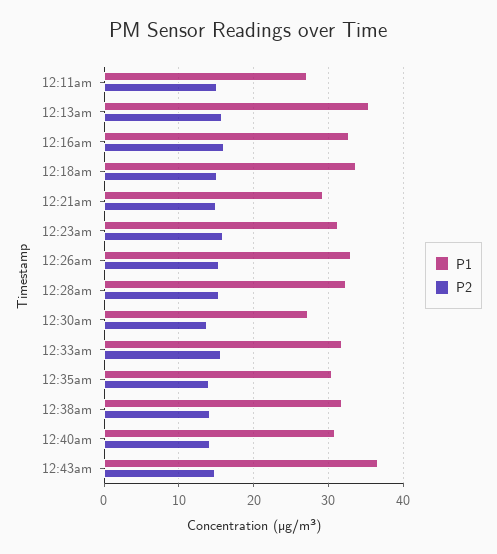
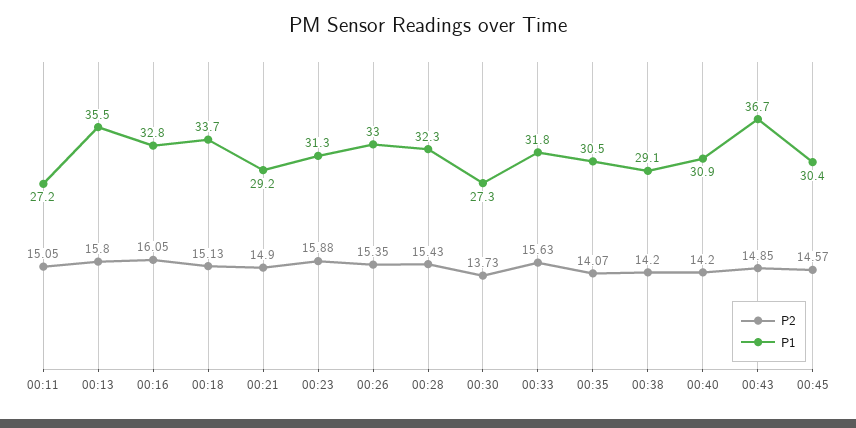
P1, 12:38am: 32 -> 29.1
P2, 00:45: none -> 14.57
P1, 00:45: none -> 30.4

